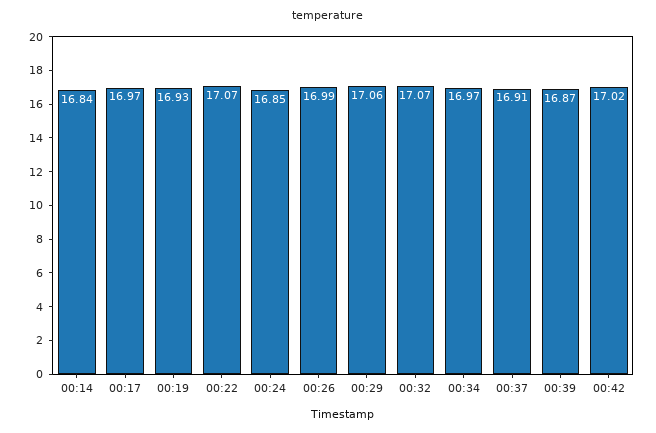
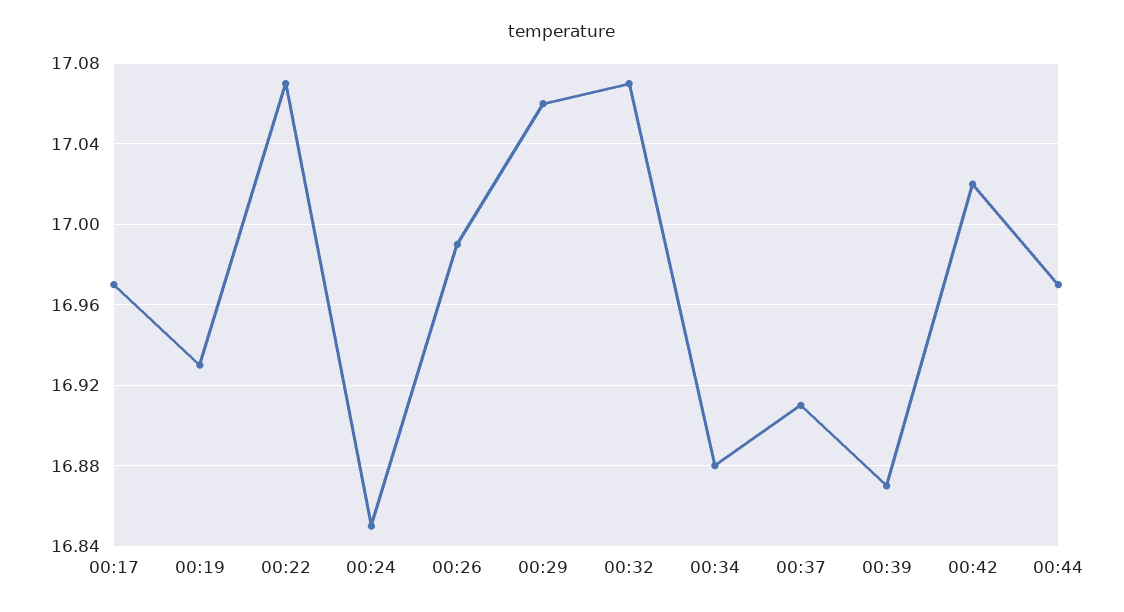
00:14: 16.84 -> none
00:34: 16.97 -> 16.88
00:44: none -> 16.97

